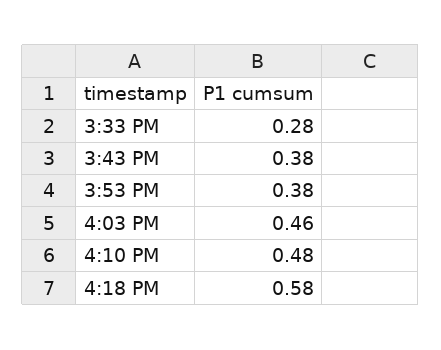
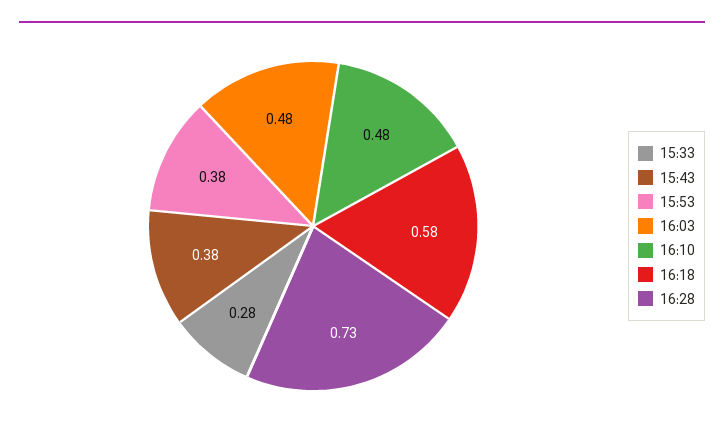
4:03 PM: 0.46 -> 0.48
16:28: none -> 0.73

